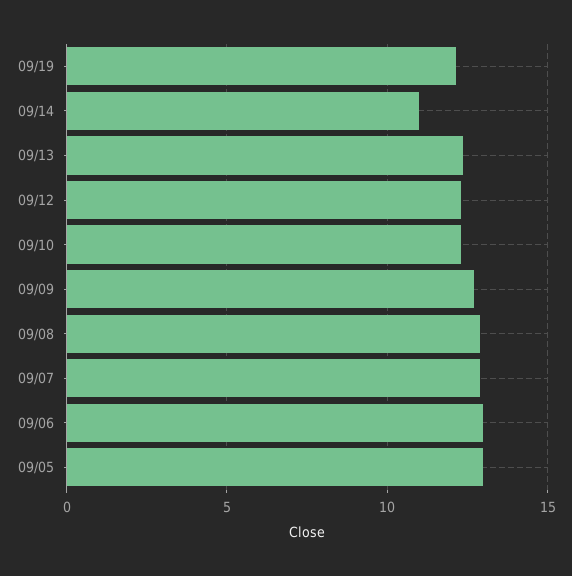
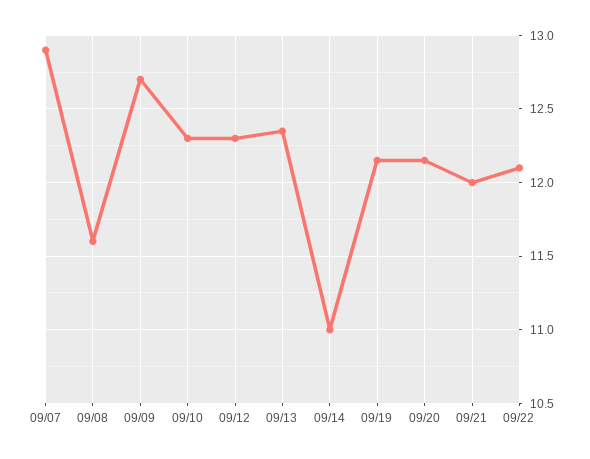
09/08: 13 -> 11.6
09/06: 13 -> none
09/05: 13 -> none
09/20: none -> 12.15
09/21: none -> 12
09/22: none -> 12.1

